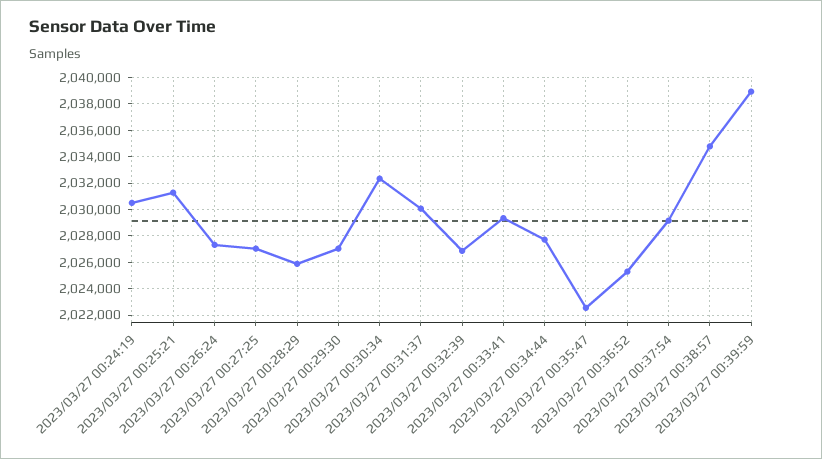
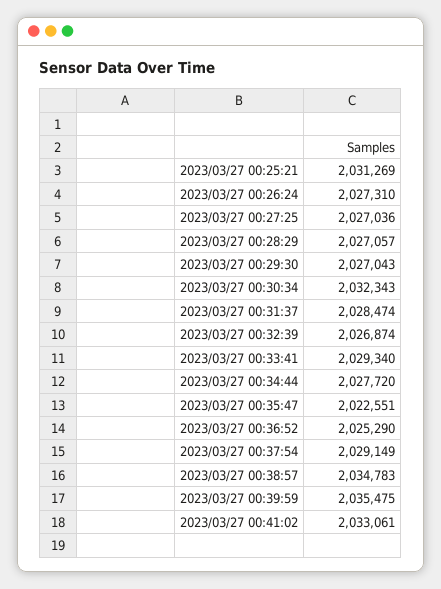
2023/03/27 00:24:19: 2030500 -> none
2023/03/27 00:28:29: 2026000 -> 2027057
2023/03/27 00:31:37: 2030000 -> 2028474
2023/03/27 00:39:59: 2039000 -> 2035475
2023/03/27 00:41:02: none -> 2033061

